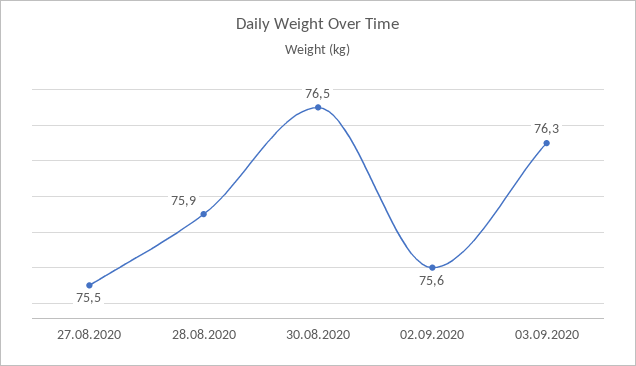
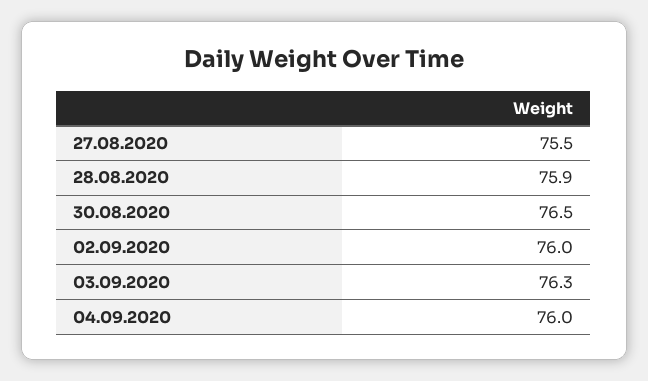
02.09.2020: 75.6 -> 76
04.09.2020: none -> 76

